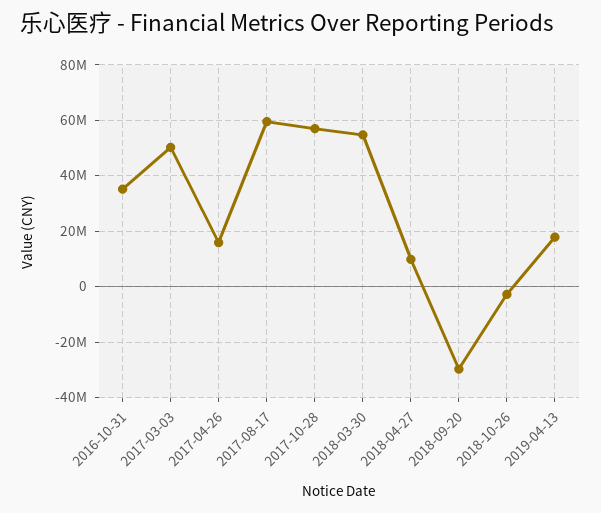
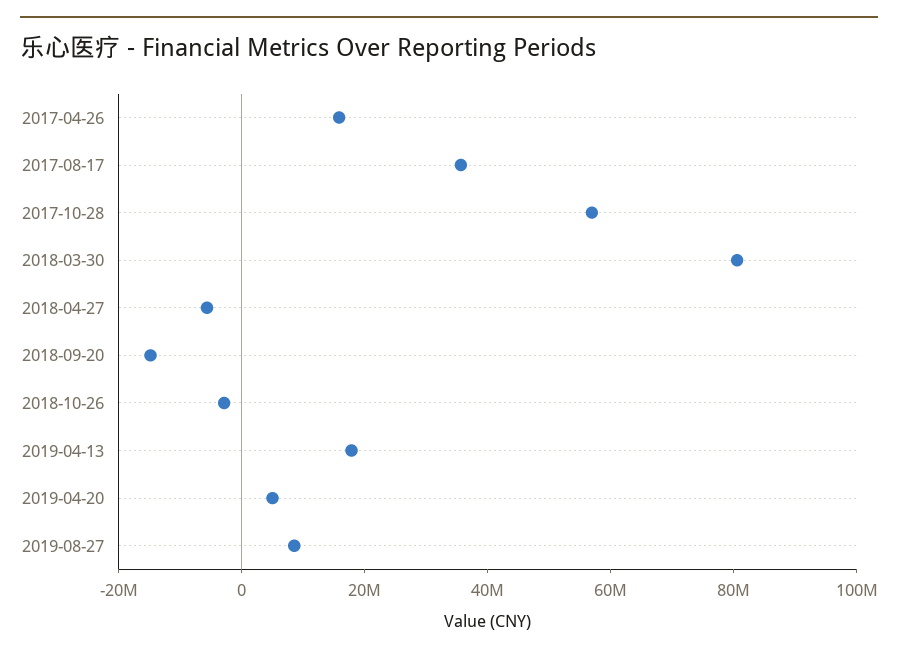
2016-10-31: 35000000 -> none
2017-03-03: 50000000 -> none
2017-08-17: 60000000 -> 35000000
2018-03-30: 55000000 -> 80000000
2018-04-27: 10000000 -> -5000000
2018-09-20: -30000000 -> -15000000
2019-04-20: none -> 5000000
2019-08-27: none -> 10000000

